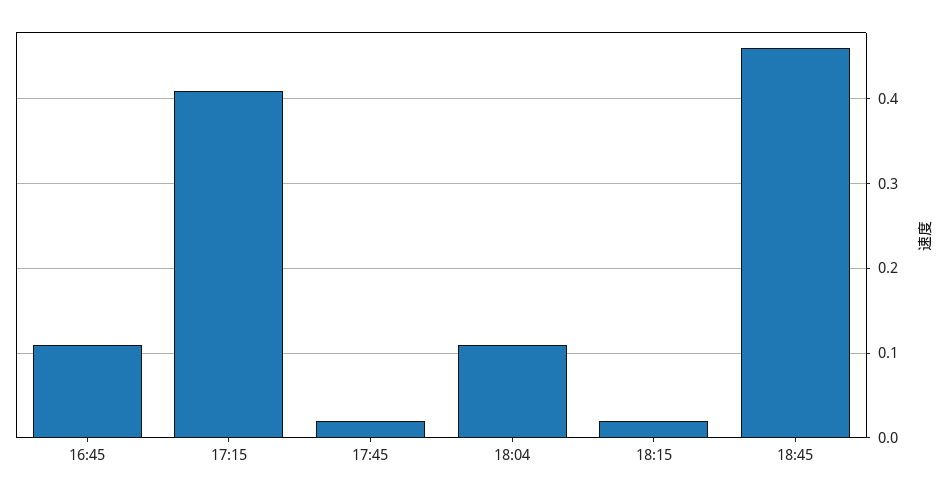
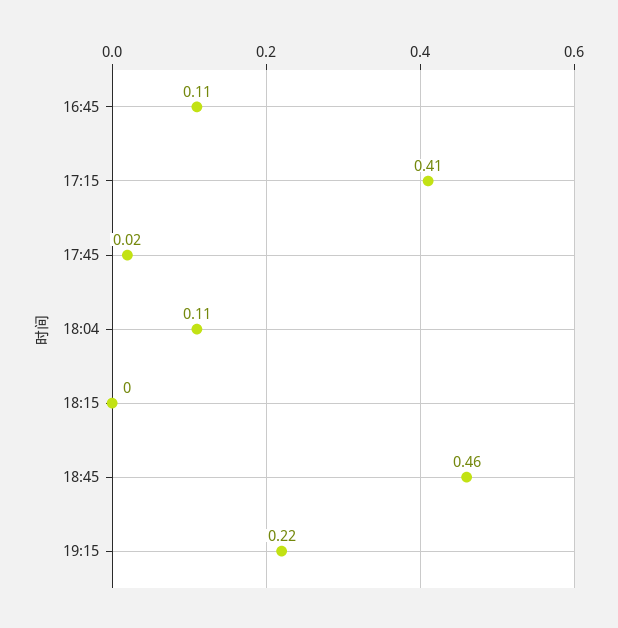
18:15: 0.02 -> 0
19:15: none -> 0.22

